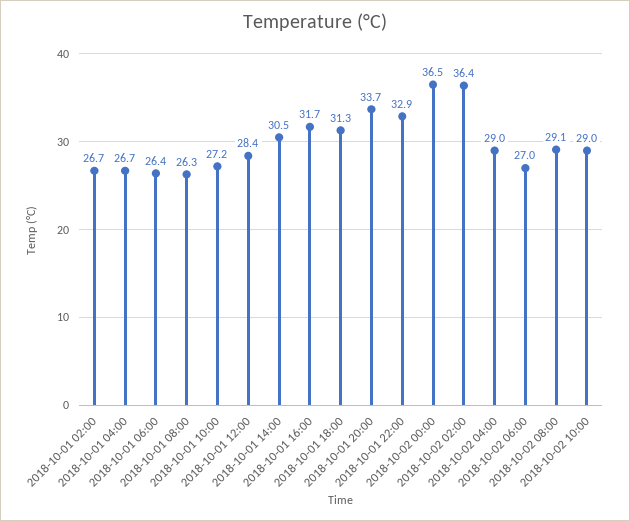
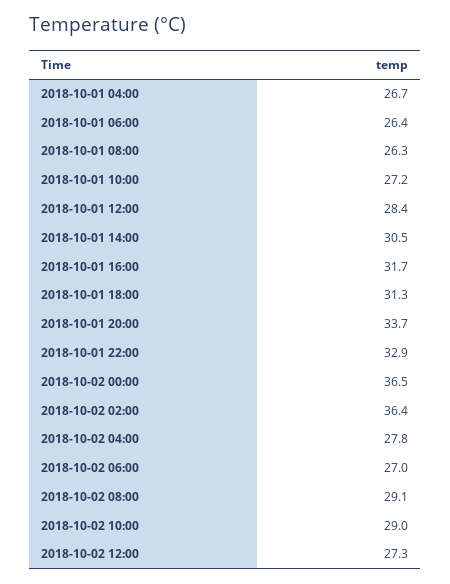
2018-10-01 02:00: 26.7 -> none
2018-10-02 04:00: 29 -> 27.8
2018-10-02 12:00: none -> 27.3

